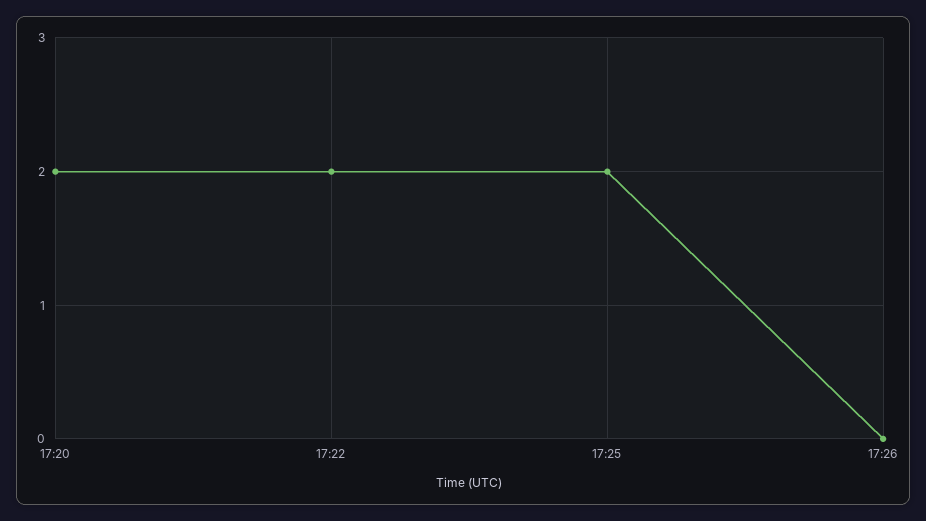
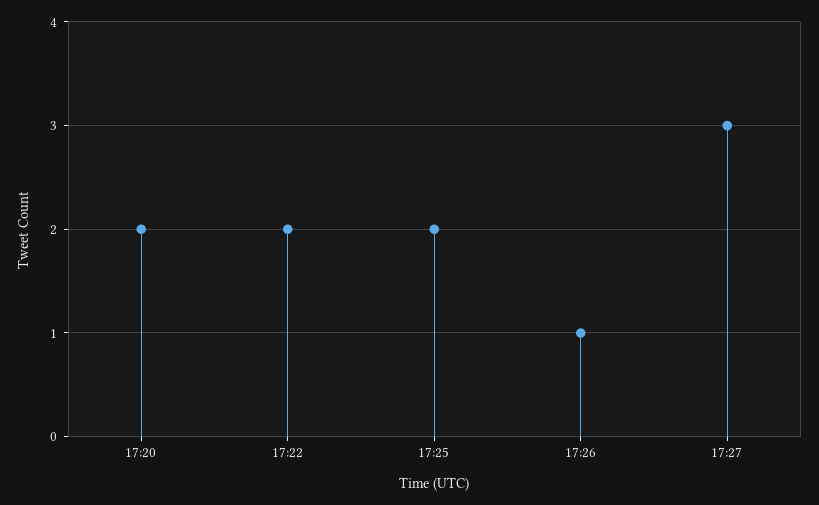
17:26: 0 -> 1
17:27: none -> 3

